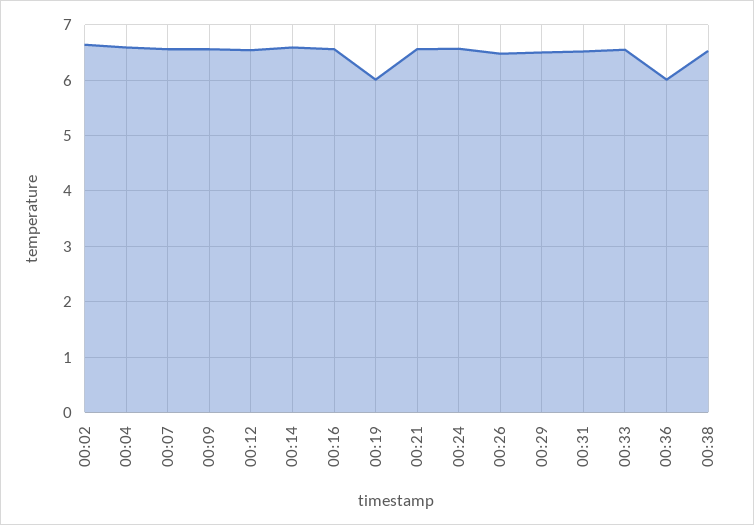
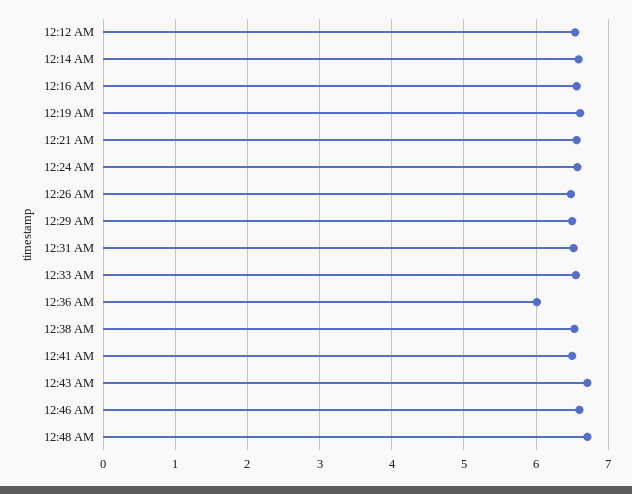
00:02: 6.6 -> none
00:04: 6.6 -> none
00:07: 6.6 -> none
00:09: 6.6 -> none
00:19: 6 -> 6.6
12:41 AM: none -> 6.5
12:43 AM: none -> 6.7
12:46 AM: none -> 6.6
12:48 AM: none -> 6.7

